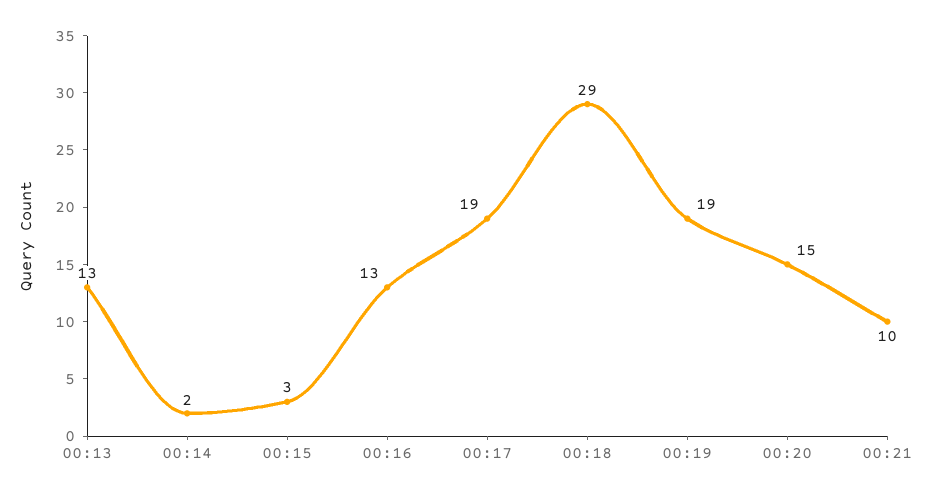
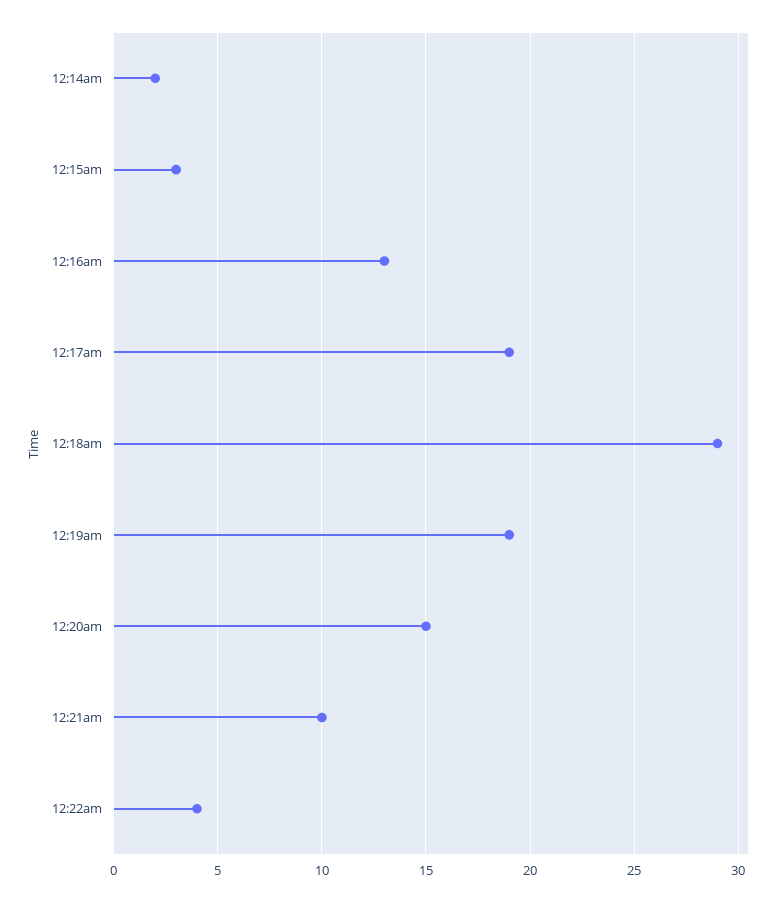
00:13: 13 -> none
12:22am: none -> 4

